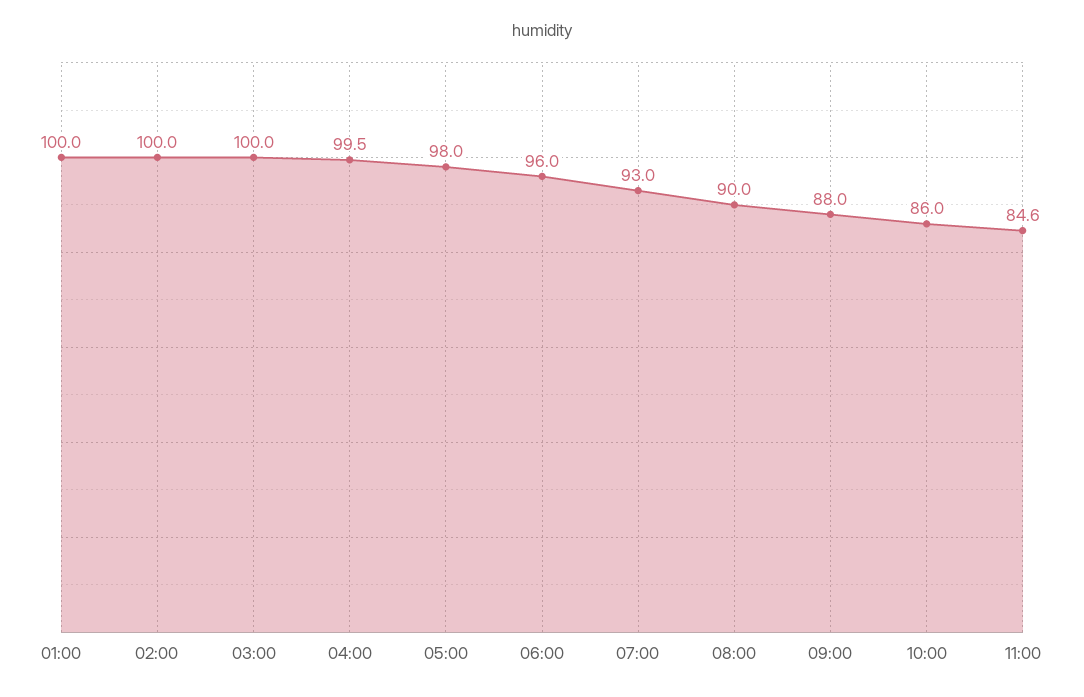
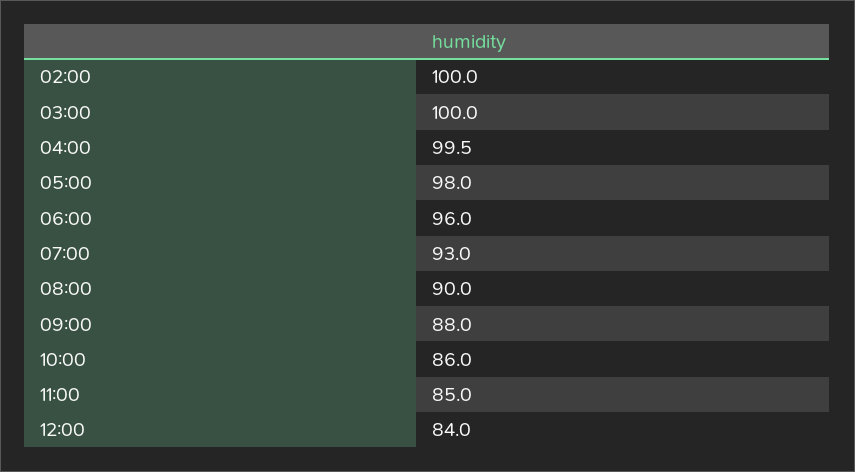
01:00: 100 -> none
11:00: 84.6 -> 85
12:00: none -> 84

